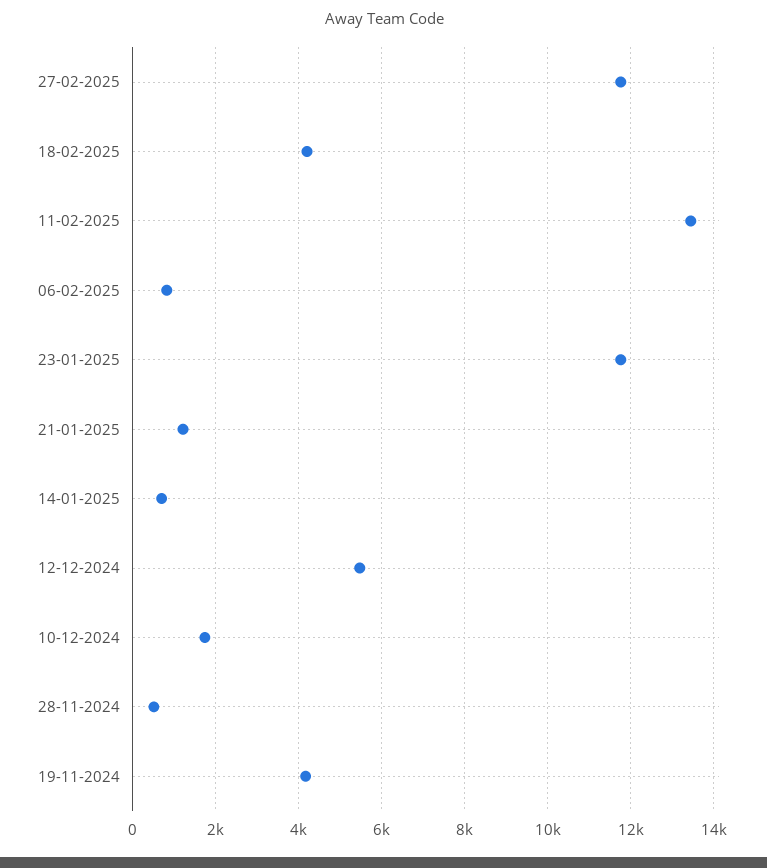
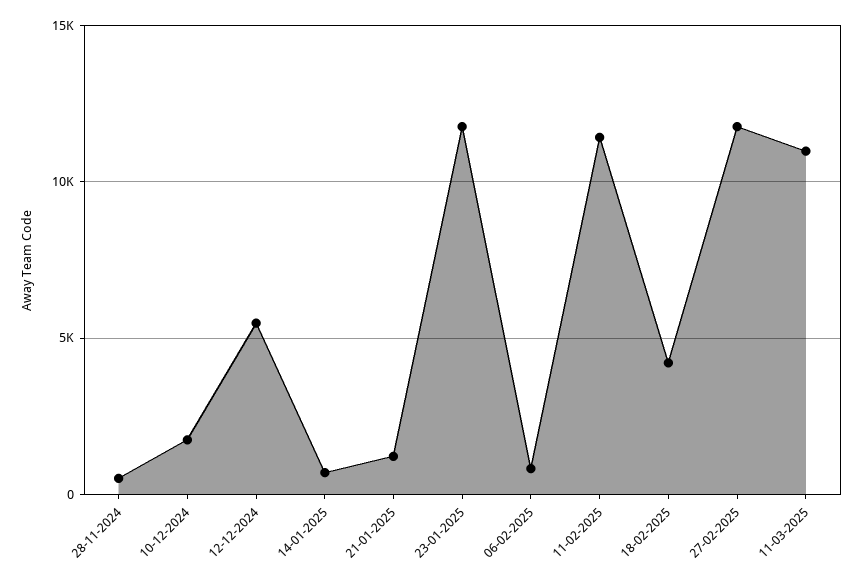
11-02-2025: 13400 -> 11500
19-11-2024: 4200 -> none
11-03-2025: none -> 11000

